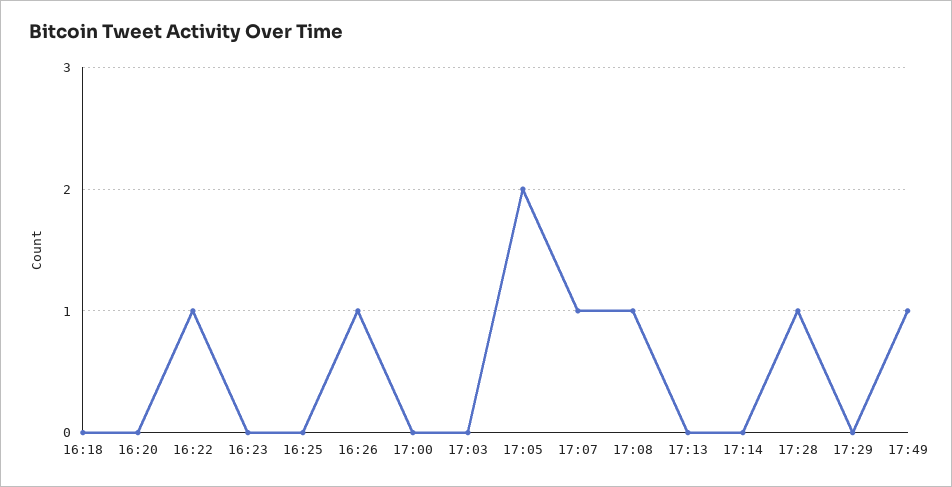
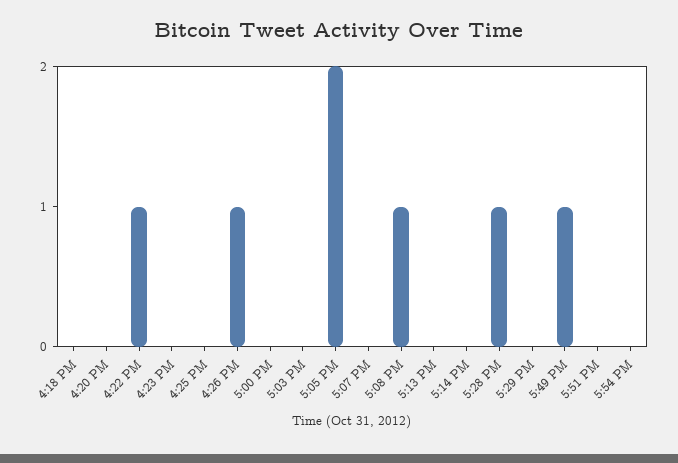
17:07: 1 -> 0
5:51 PM: none -> 0
5:54 PM: none -> 0

